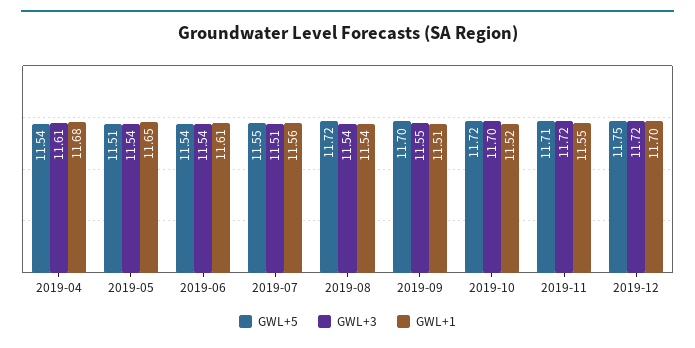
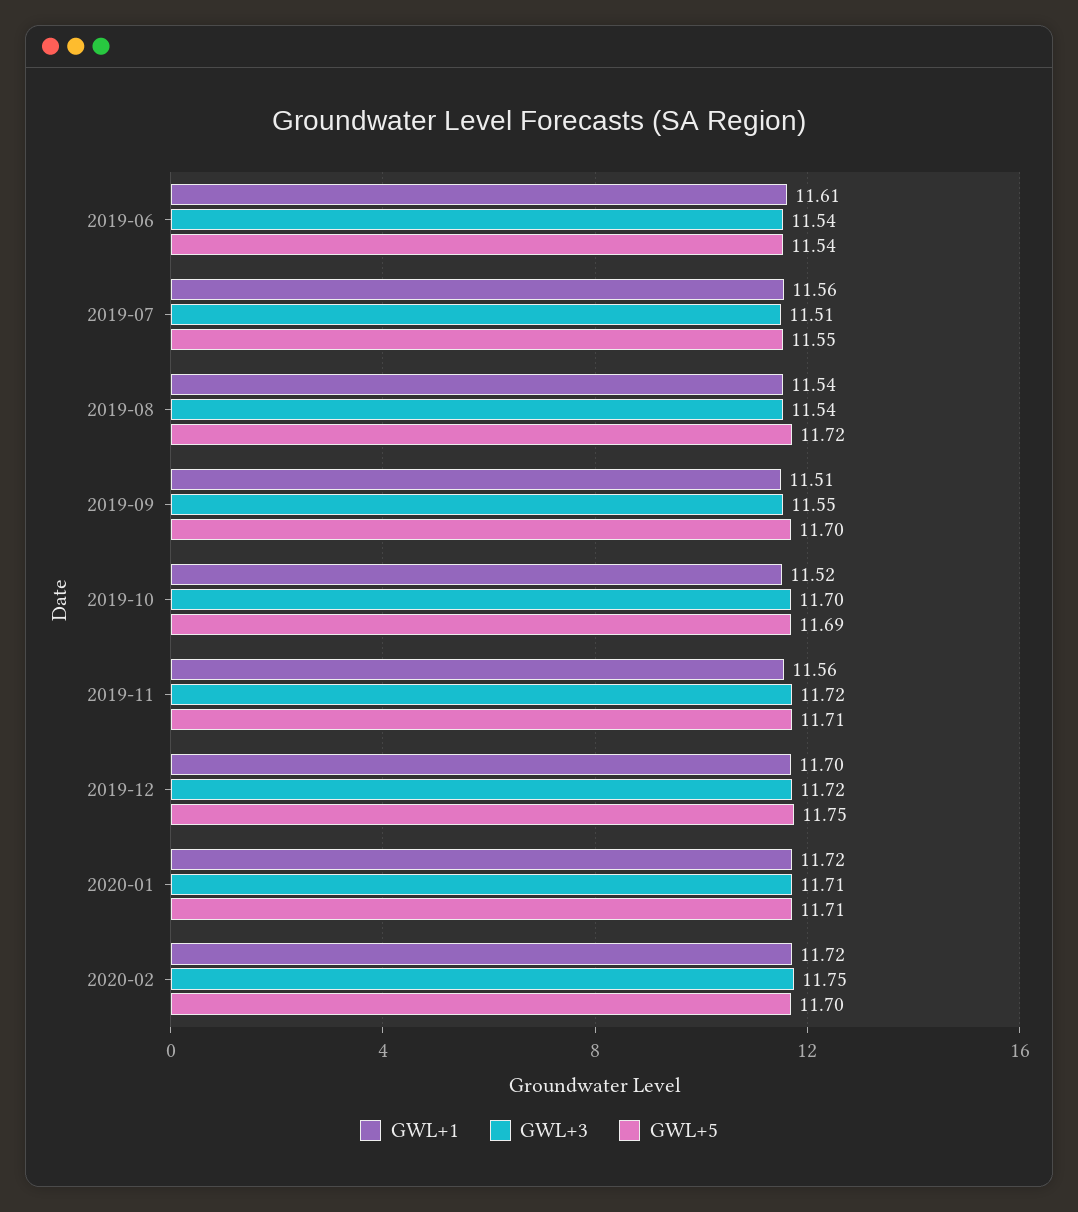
GWL+5, 2019-04: 11.54 -> none
GWL+3, 2019-04: 11.61 -> none
GWL+1, 2019-04: 11.68 -> none
GWL+5, 2019-05: 11.51 -> none
GWL+3, 2019-05: 11.54 -> none
GWL+1, 2019-05: 11.65 -> none
GWL+5, 2019-10: 11.72 -> 11.69
GWL+1, 2019-11: 11.55 -> 11.56
GWL+1, 2020-01: none -> 11.72
GWL+3, 2020-01: none -> 11.71
GWL+5, 2020-01: none -> 11.71
GWL+1, 2020-02: none -> 11.72
GWL+3, 2020-02: none -> 11.75
GWL+5, 2020-02: none -> 11.7

